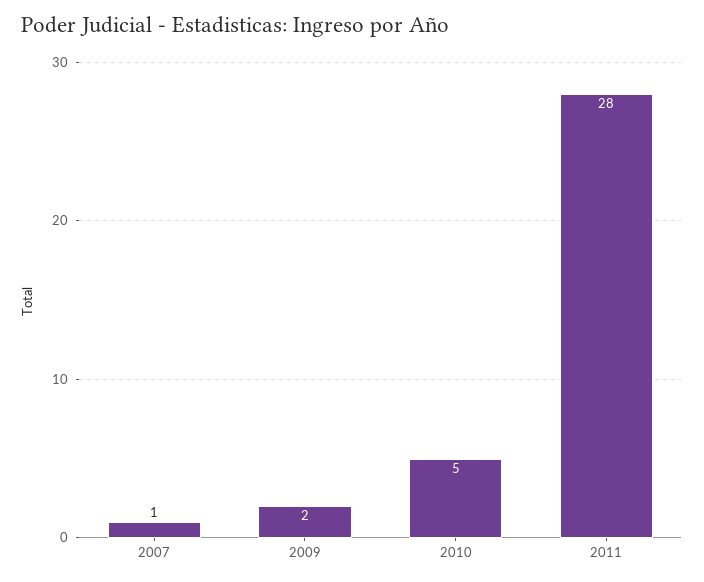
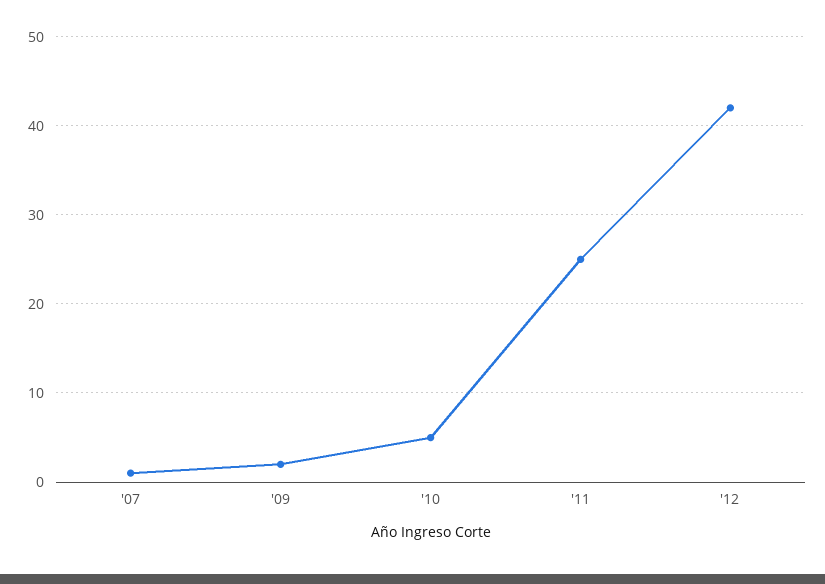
2011: 28 -> 25
'12: none -> 42

